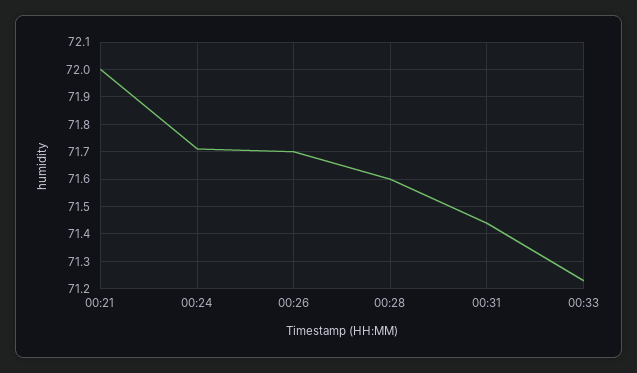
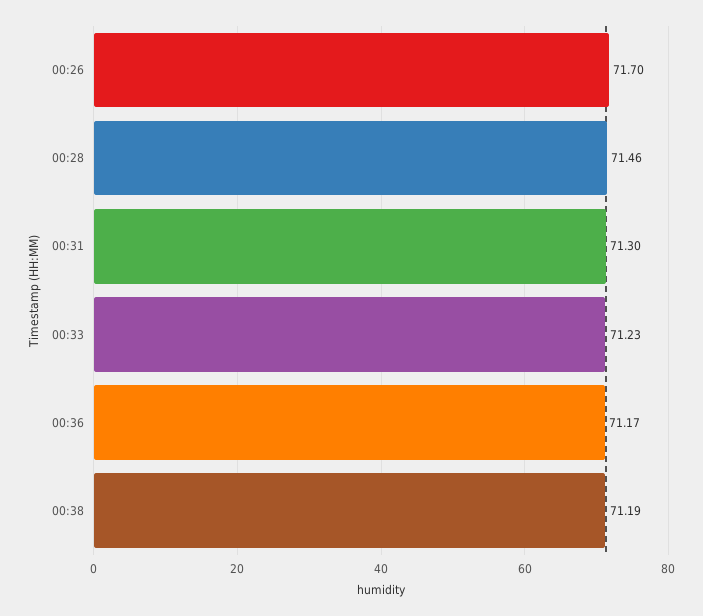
00:21: 72 -> none
00:24: 71.7 -> none
00:28: 71.6 -> 71.46
00:31: 71.45 -> 71.3
00:36: none -> 71.17
00:38: none -> 71.19

